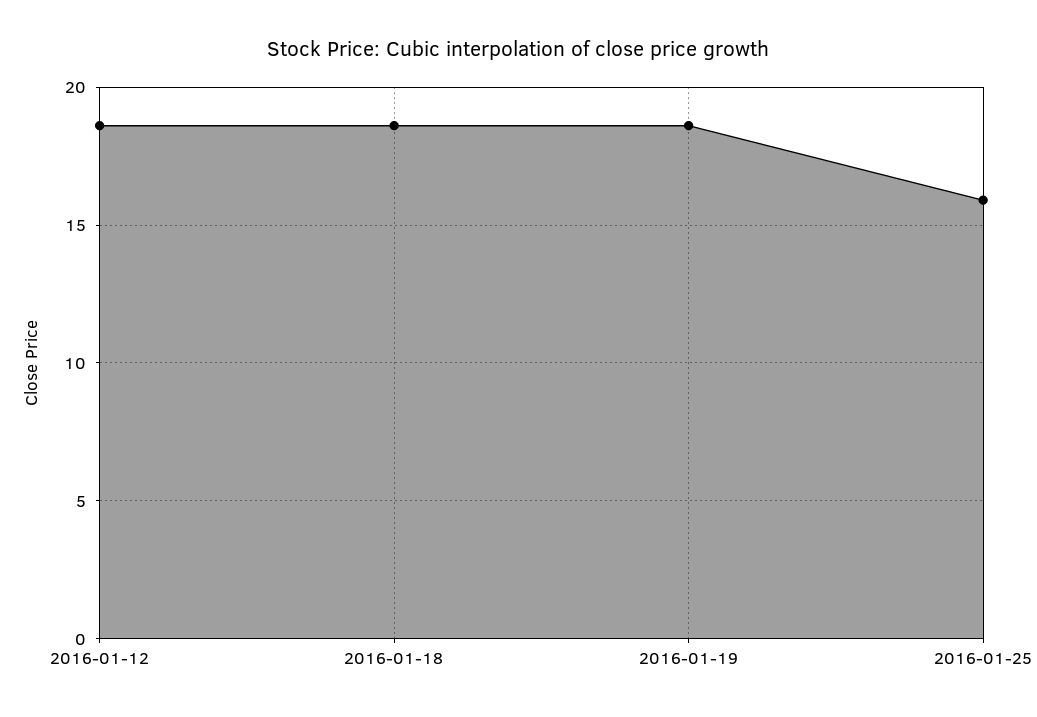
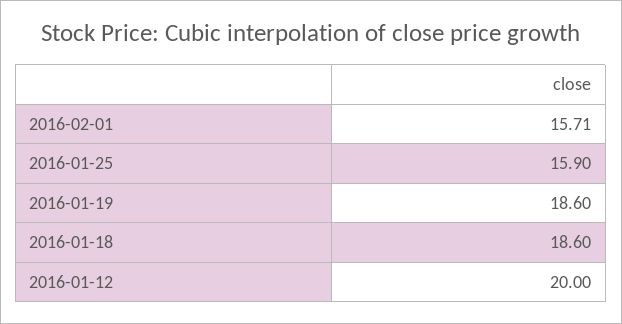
2016-01-12: 18.5 -> 20
2016-02-01: none -> 15.71

